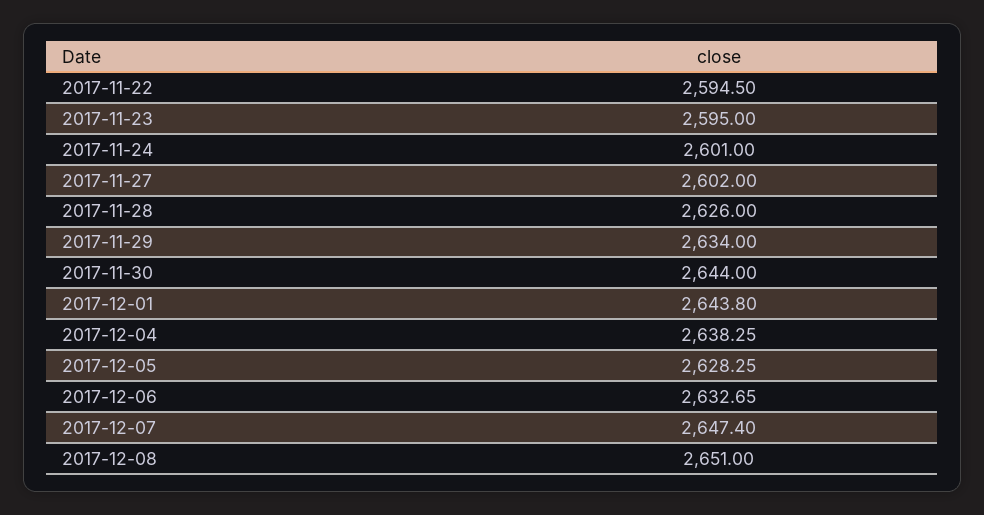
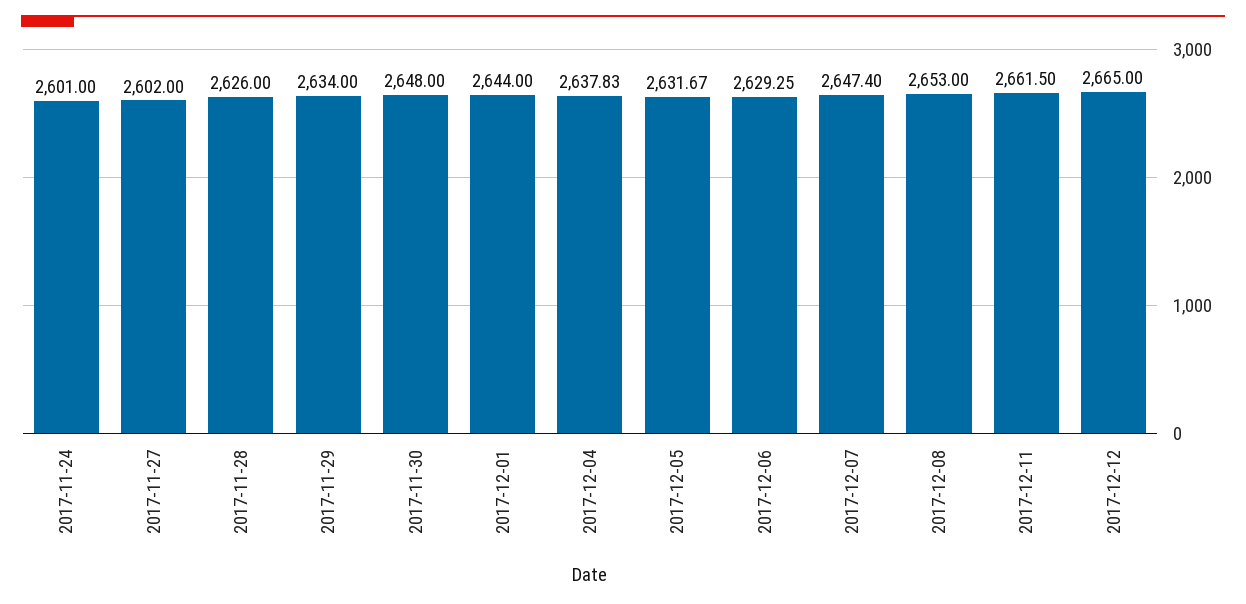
2017-11-22: 2594.5 -> none
2017-11-23: 2595 -> none
2017-11-30: 2644 -> 2648
2017-12-01: 2643.8 -> 2644
2017-12-04: 2638.25 -> 2637.83
2017-12-05: 2628.25 -> 2631.67
2017-12-06: 2632.65 -> 2629.25
2017-12-08: 2651 -> 2653
2017-12-11: none -> 2661.5
2017-12-12: none -> 2665

